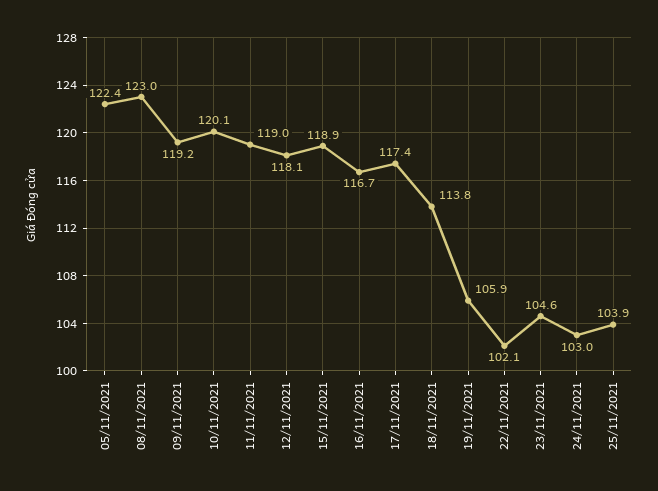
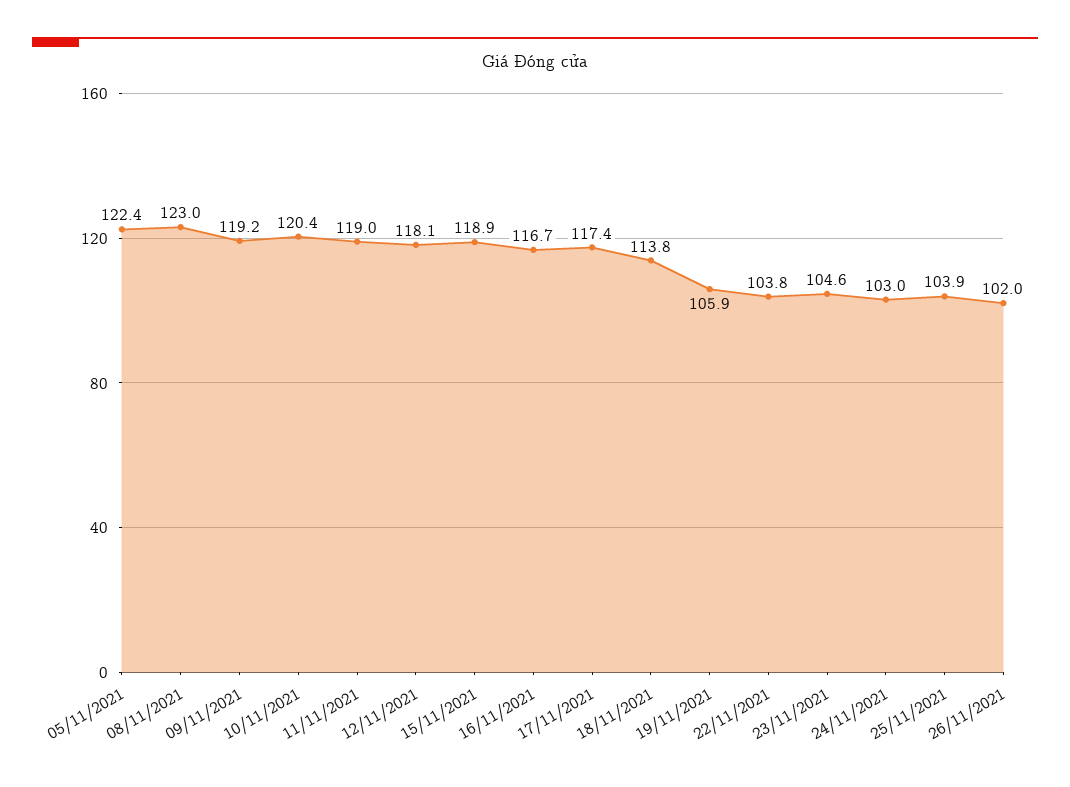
10/11/2021: 120.1 -> 120.4
22/11/2021: 102.1 -> 103.8
26/11/2021: none -> 102

